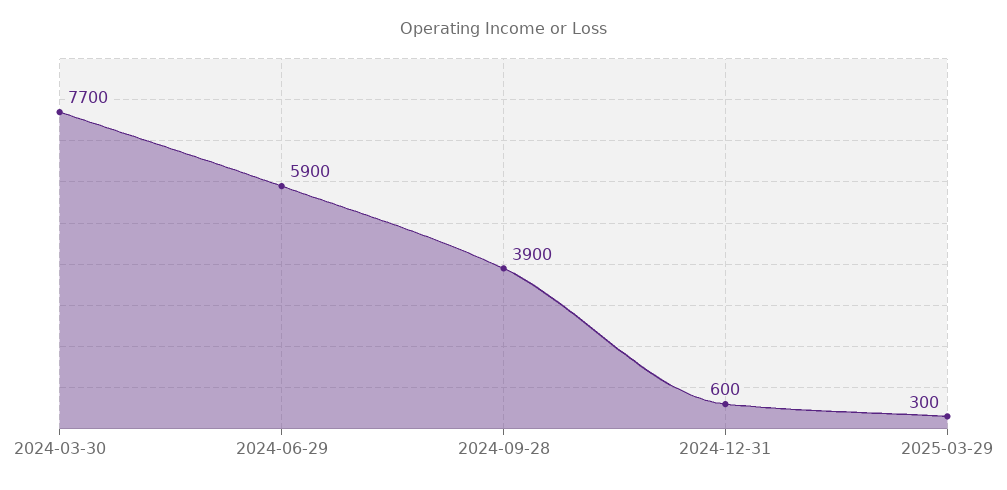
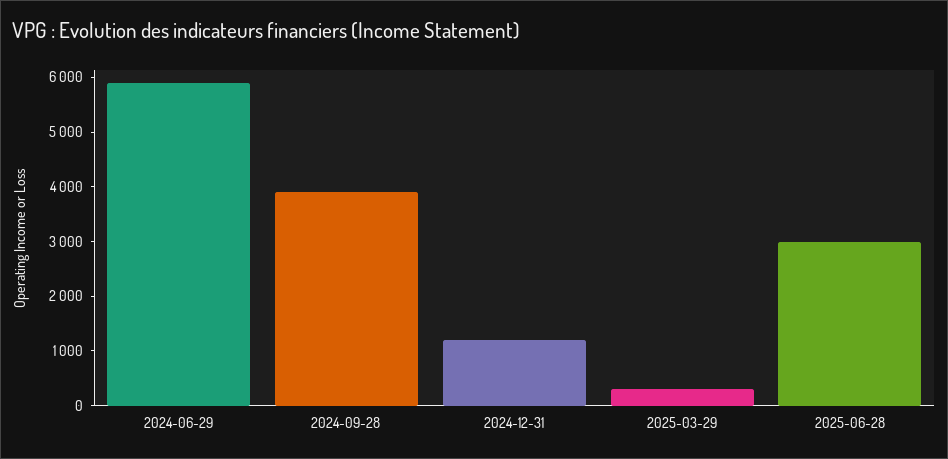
2024-03-30: 7700 -> none
2024-12-31: 600 -> 1200
2025-06-28: none -> 3000

